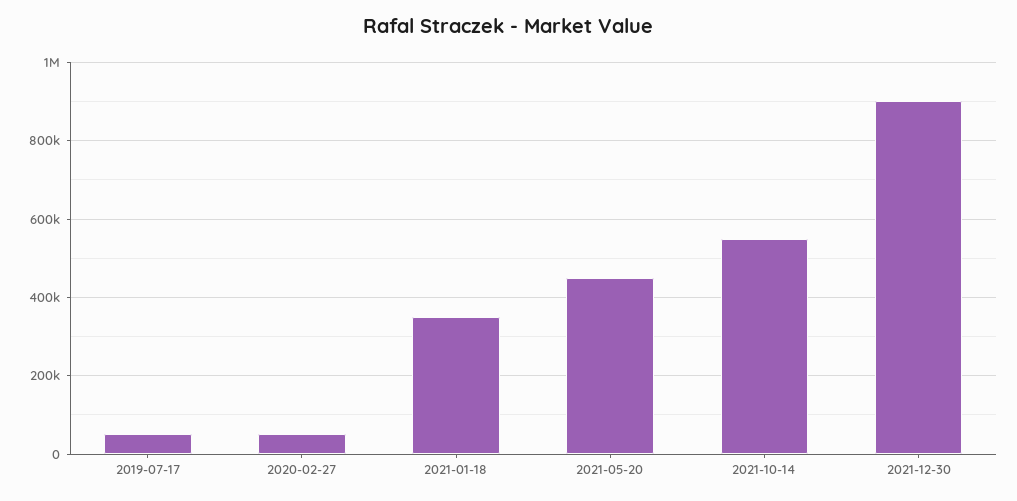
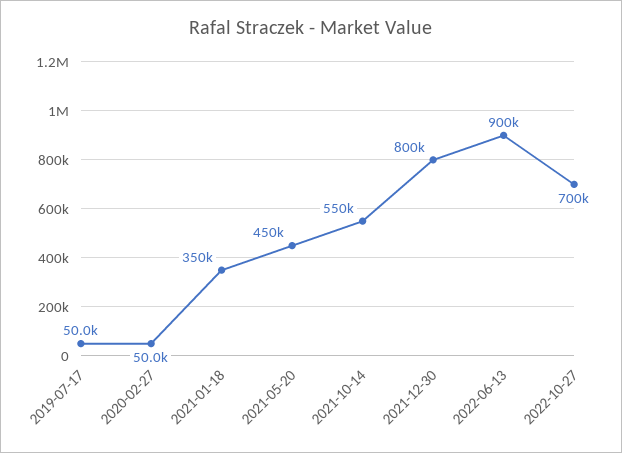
2021-12-30: 900000 -> 800000
2022-06-13: none -> 900000
2022-10-27: none -> 700000

